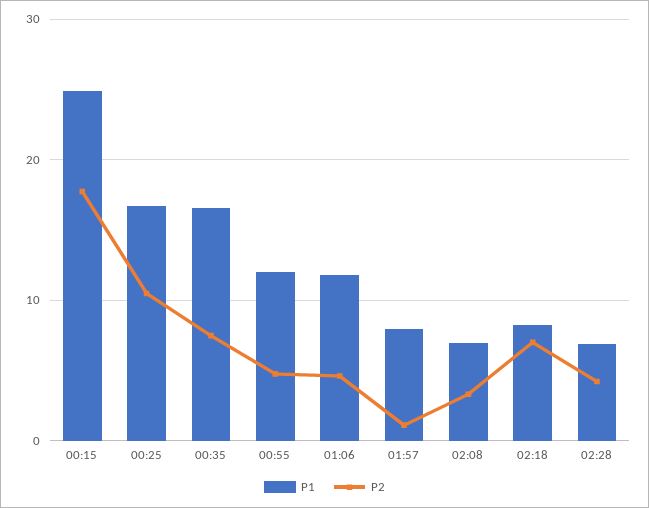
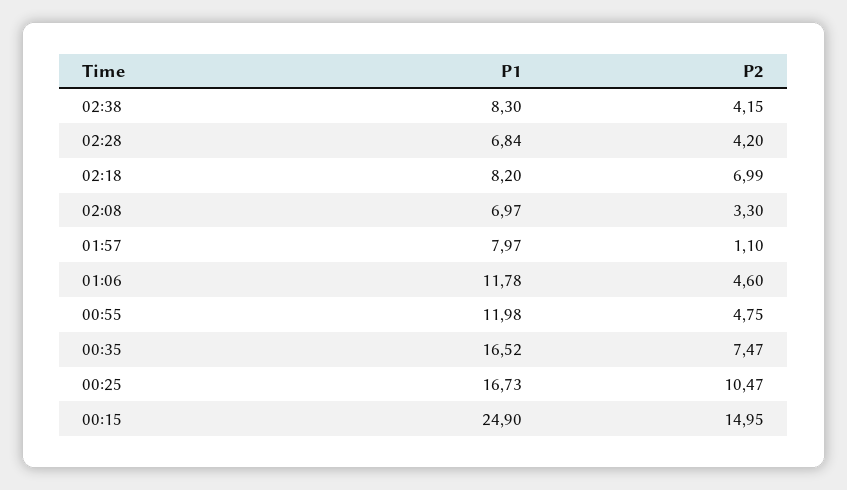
P2, 00:15: 18 -> 14.95
P1, 02:38: none -> 8.3
P2, 02:38: none -> 4.15

